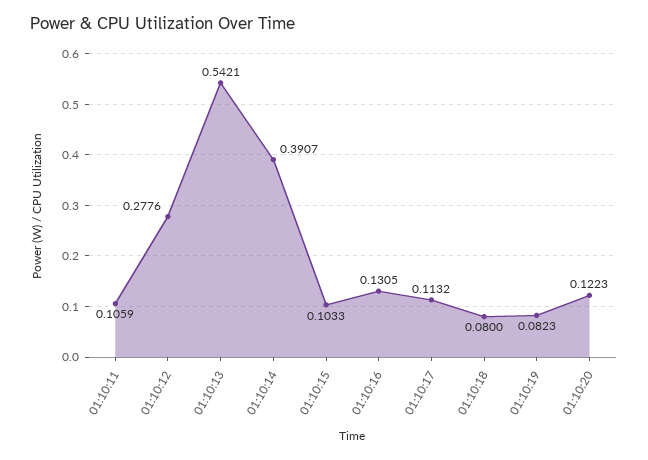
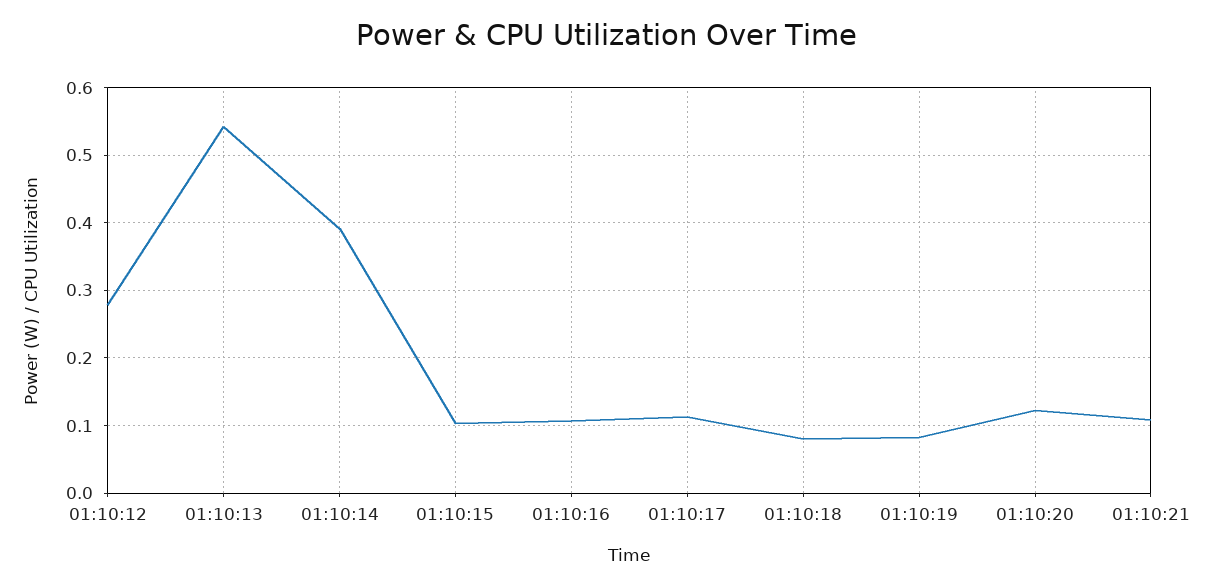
01:10:11: 0.1059 -> none
01:10:16: 0.1305 -> 0.11
01:10:21: none -> 0.11

